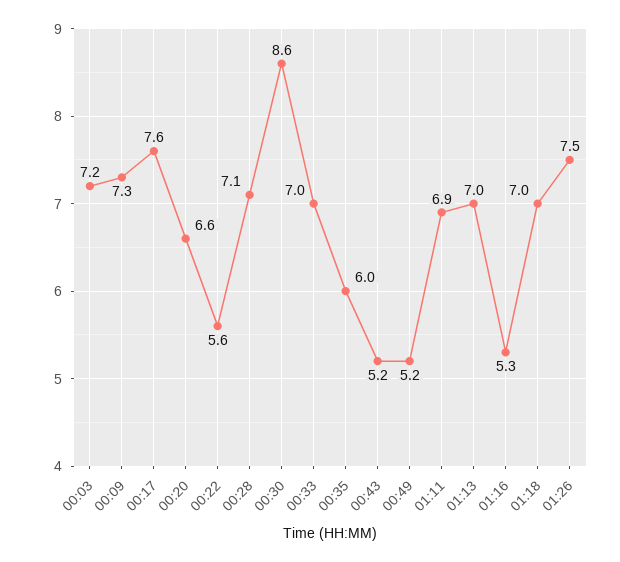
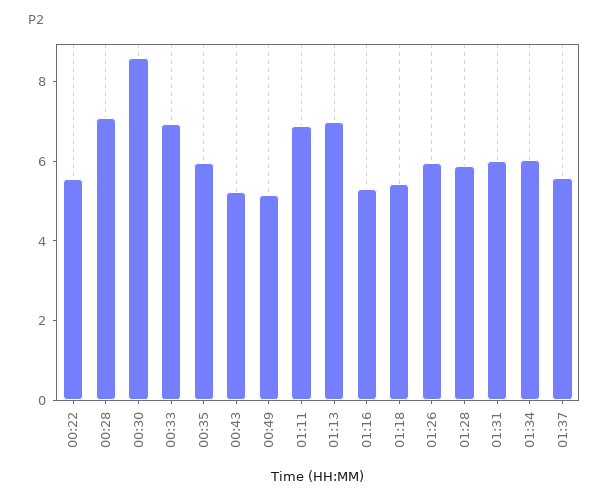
00:03: 7.2 -> none
00:09: 7.3 -> none
00:17: 7.6 -> none
00:20: 6.6 -> none
01:18: 7 -> 5.5
01:26: 7.5 -> 6
01:28: none -> 6
01:31: none -> 6
01:34: none -> 6
01:37: none -> 5.5

